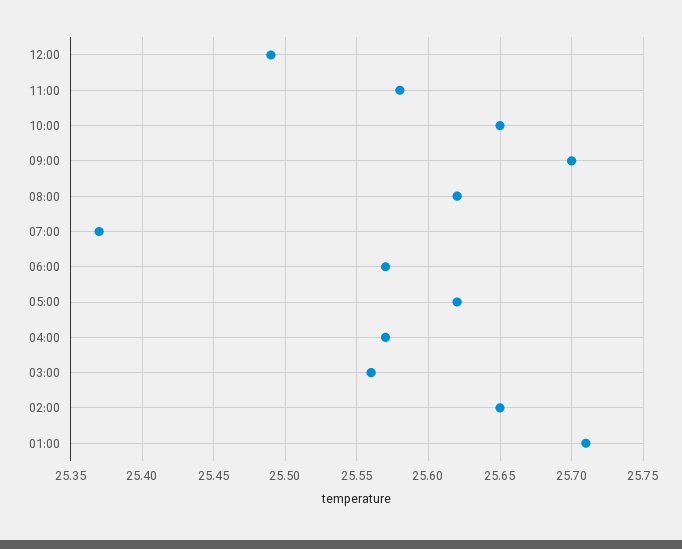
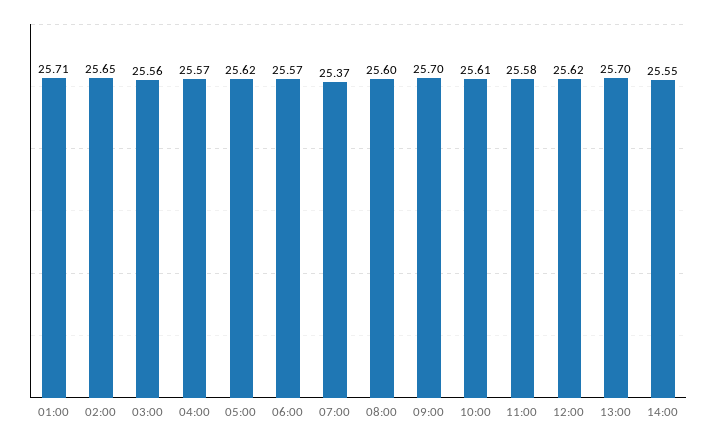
12:00: 25.49 -> 25.62
10:00: 25.65 -> 25.61
08:00: 25.62 -> 25.6
13:00: none -> 25.7
14:00: none -> 25.55

